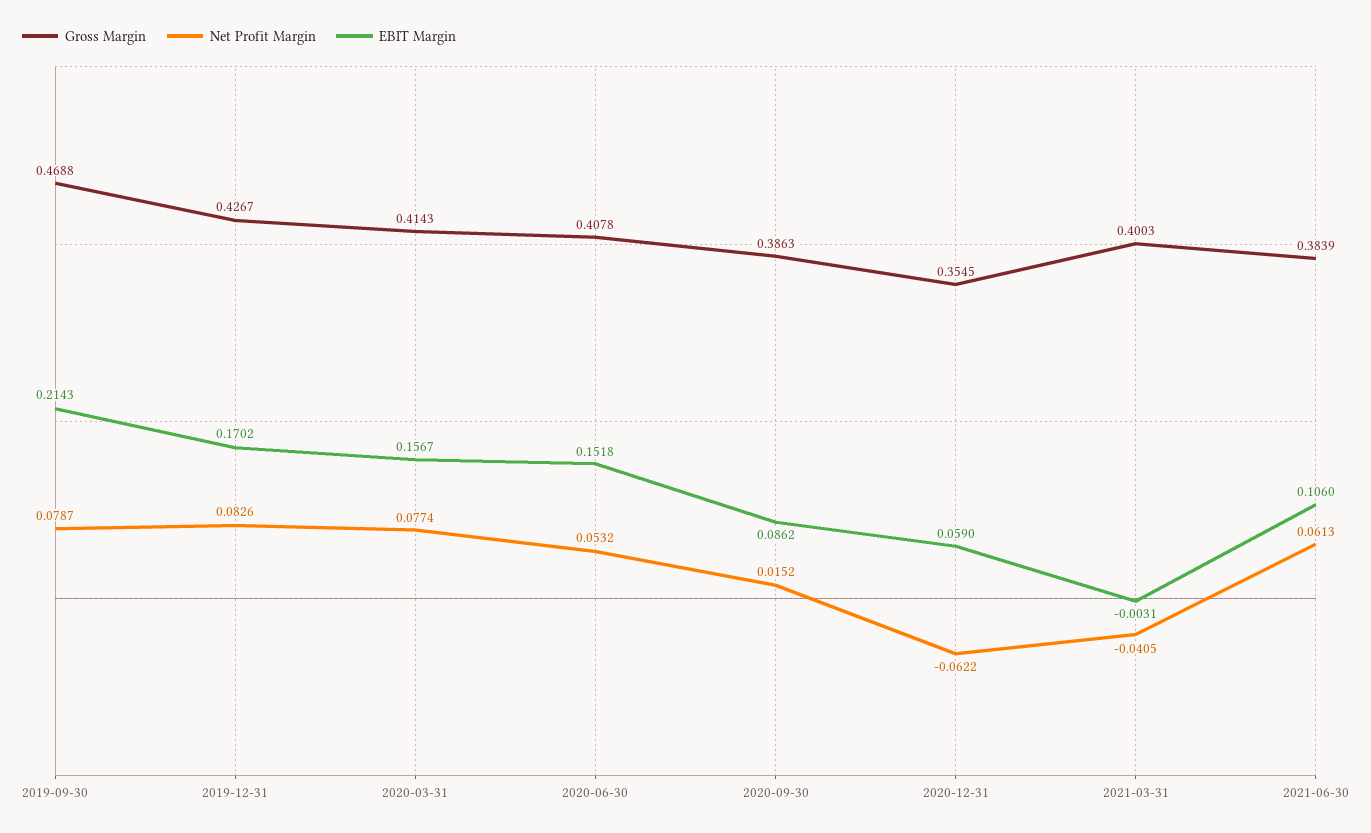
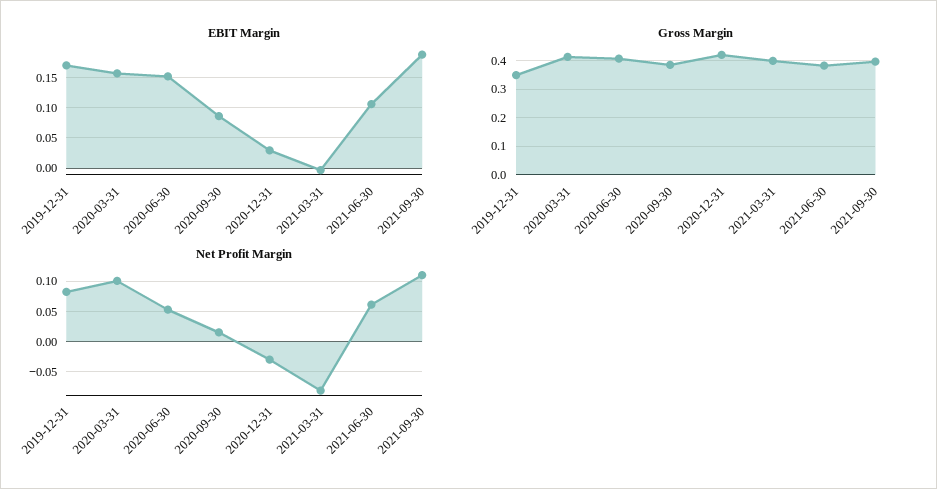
Gross Margin, 2019-09-30: 0.4688 -> none
Net Profit Margin, 2019-09-30: 0.0787 -> none
EBIT Margin, 2019-09-30: 0.2143 -> none
Gross Margin, 2019-12-31: 0.4267 -> 0.35
Net Profit Margin, 2020-03-31: 0.0774 -> 0.1
Gross Margin, 2020-12-31: 0.3545 -> 0.425
Net Profit Margin, 2020-12-31: -0.0622 -> -0.03
EBIT Margin, 2020-12-31: 0.059 -> 0.03
Net Profit Margin, 2021-03-31: -0.0405 -> -0.08
EBIT Margin, 2021-09-30: none -> 0.19
Gross Margin, 2021-09-30: none -> 0.4
Net Profit Margin, 2021-09-30: none -> 0.11

